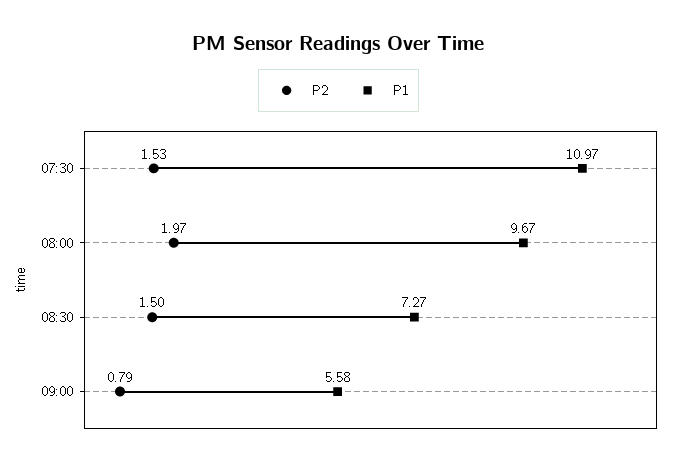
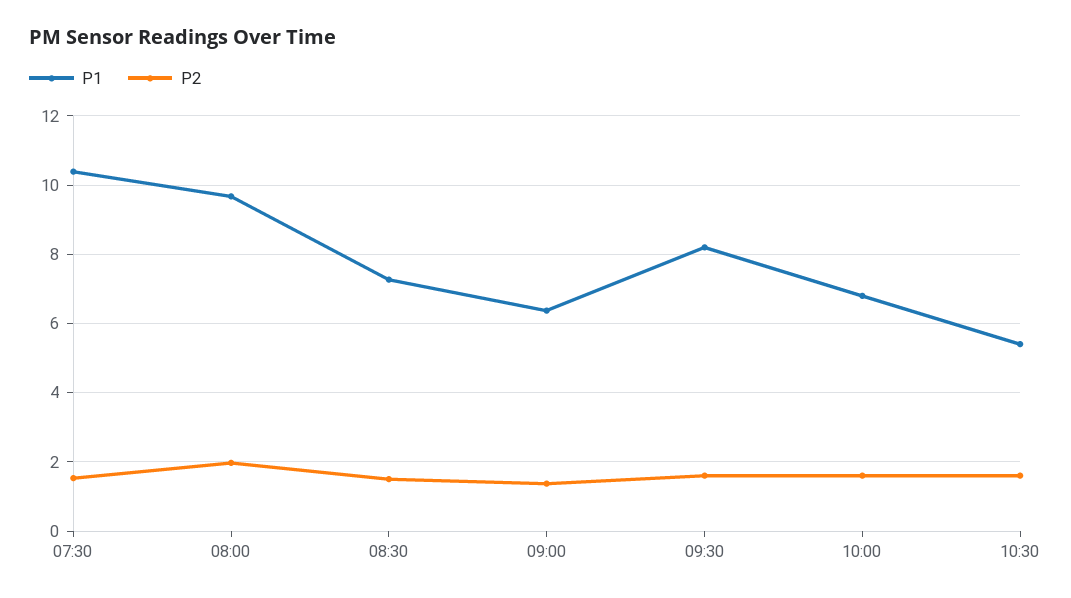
P1, 07:30: 10.97 -> 10.4
P2, 09:00: 0.79 -> 1.4
P1, 09:00: 5.58 -> 6.4
P1, 09:30: none -> 8.2
P2, 09:30: none -> 1.6
P1, 10:00: none -> 6.8
P2, 10:00: none -> 1.6
P1, 10:30: none -> 5.4
P2, 10:30: none -> 1.6

